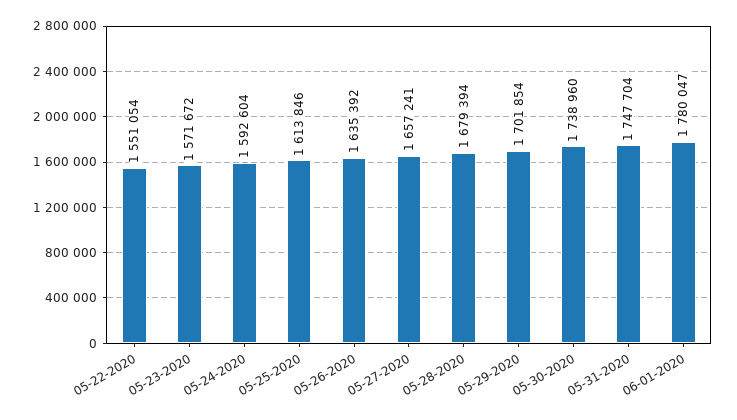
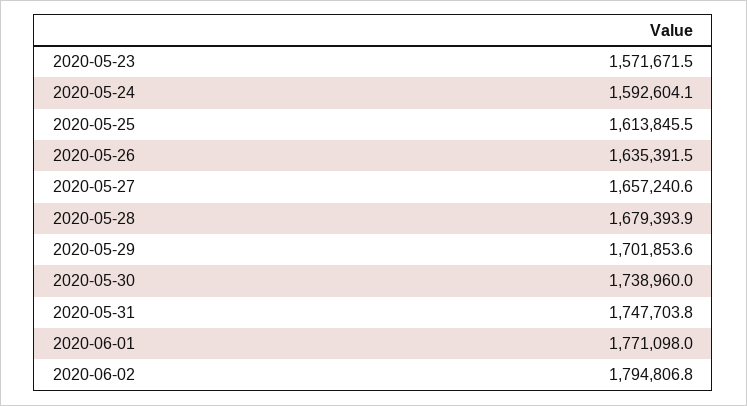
05-22-2020: 1551054 -> none
06-01-2020: 1780047 -> 1771098
2020-06-02: none -> 1794806.8

